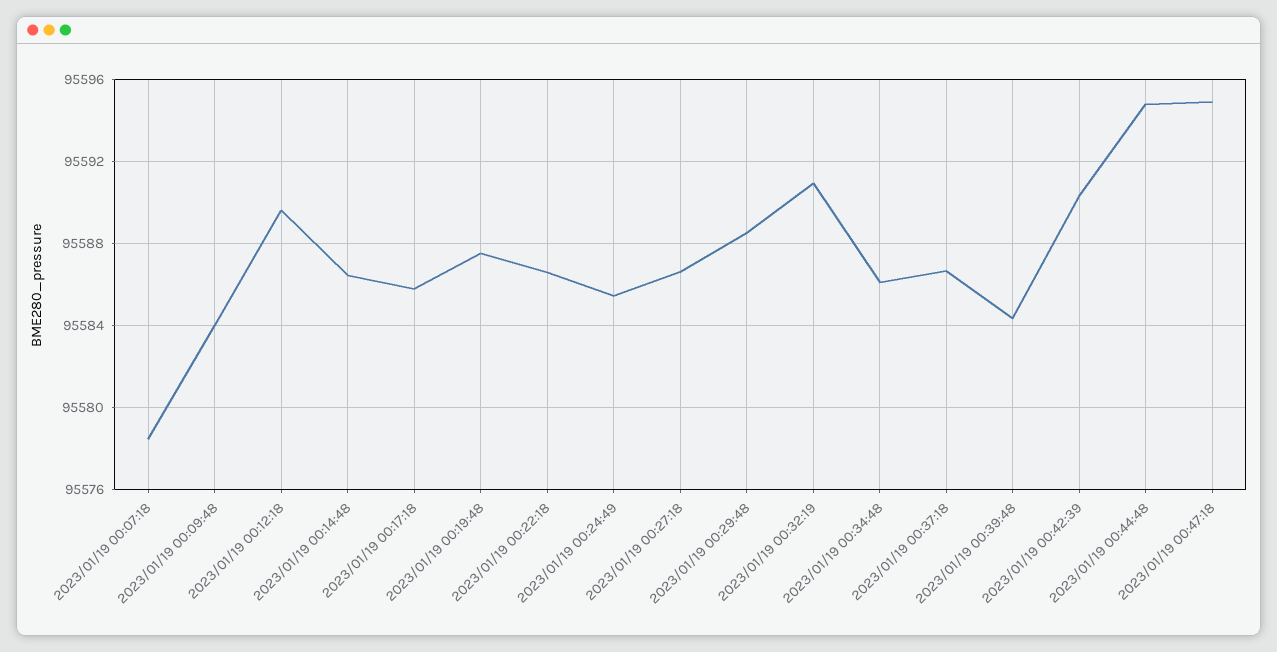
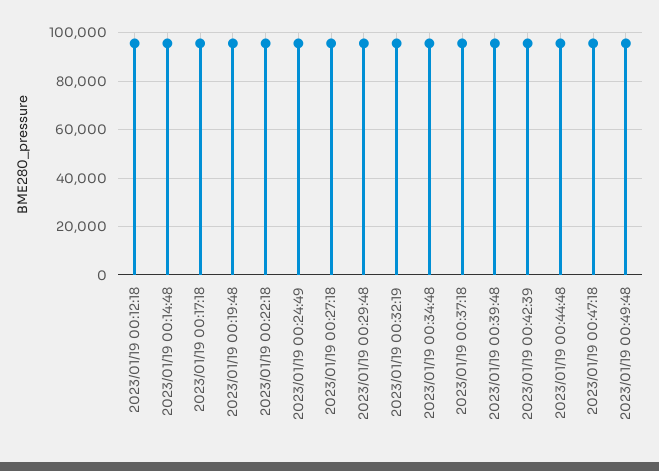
2023/01/19 00:07:18: 95578.5 -> none
2023/01/19 00:09:48: 95584 -> none
2023/01/19 00:49:48: none -> 95000

